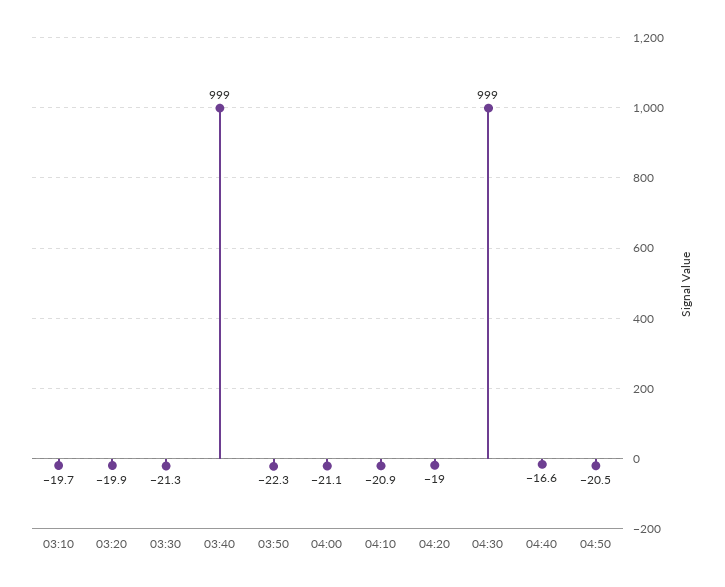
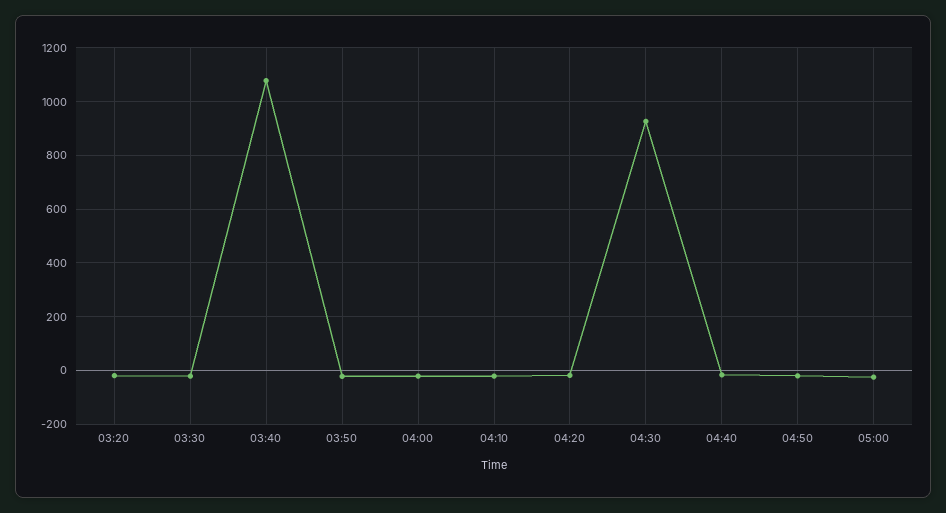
03:10: -19.7 -> none
03:40: 999 -> 1075
04:30: 999 -> 925
05:00: none -> -25

